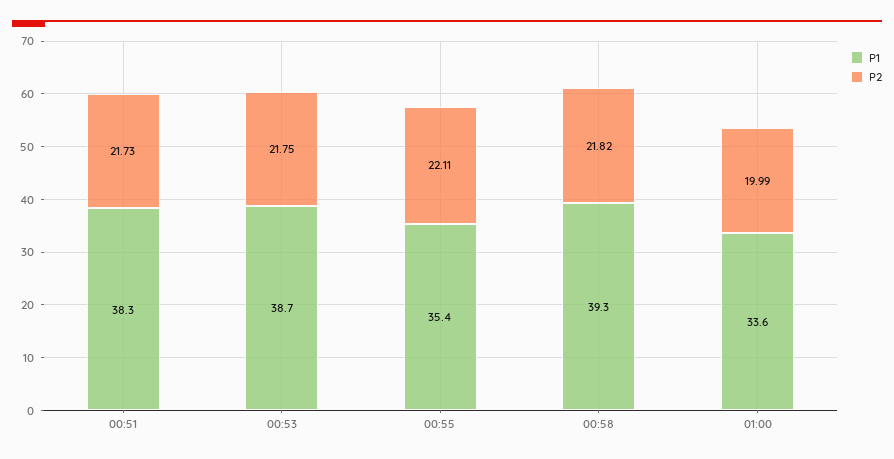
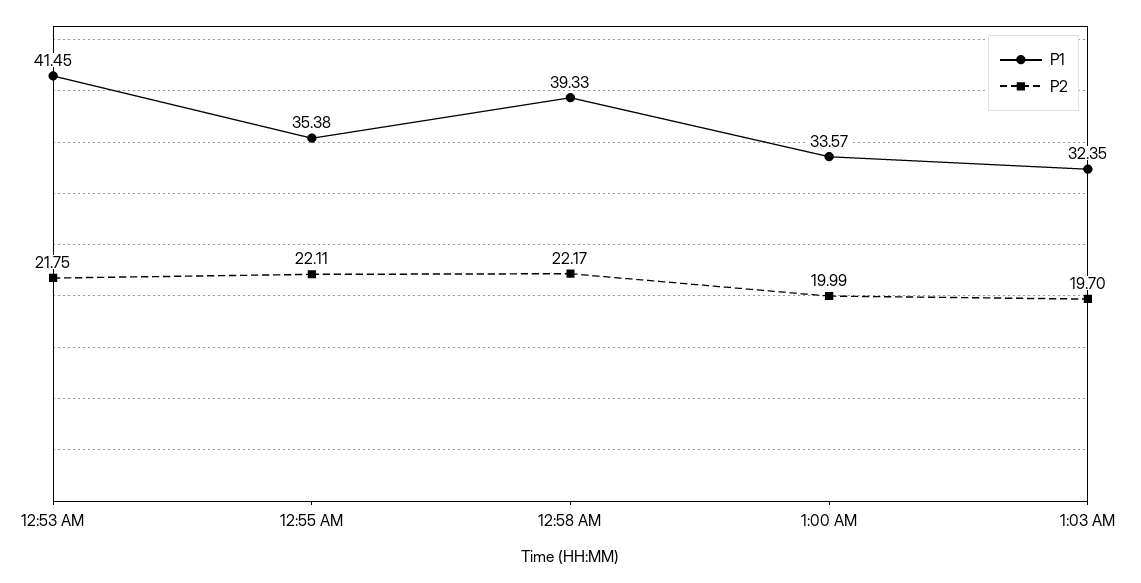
P1, 00:51: 38.3 -> none
P2, 00:51: 21.73 -> none
P1, 00:53: 38.7 -> 41.45
P2, 00:58: 21.82 -> 22.17
P1, 1:03 AM: none -> 32.35
P2, 1:03 AM: none -> 19.7

